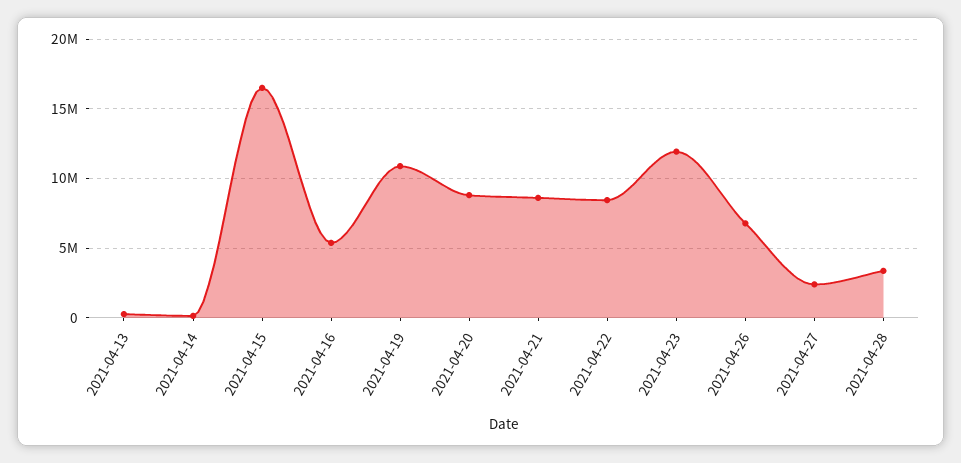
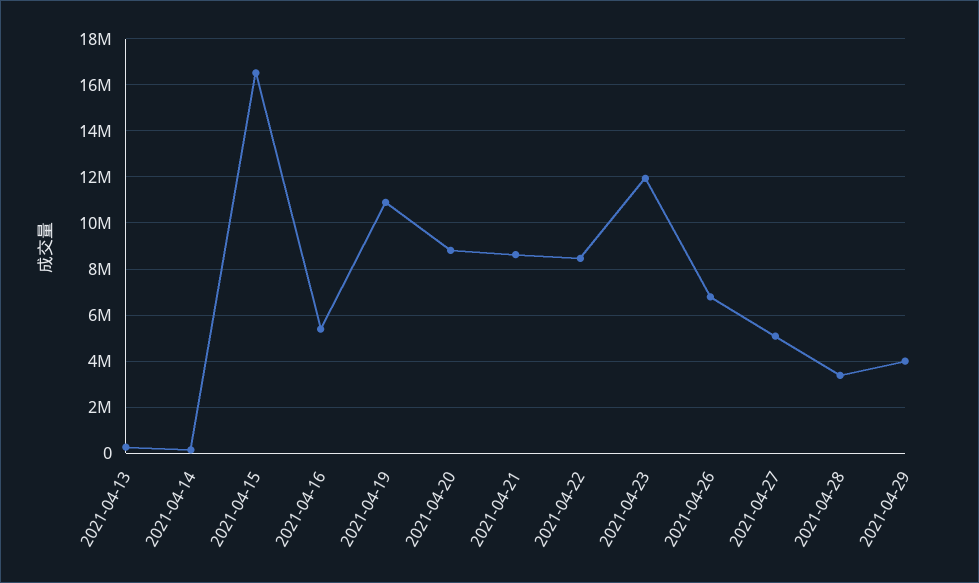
2021-04-27: 2500000 -> 5000000
2021-04-29: none -> 4000000

